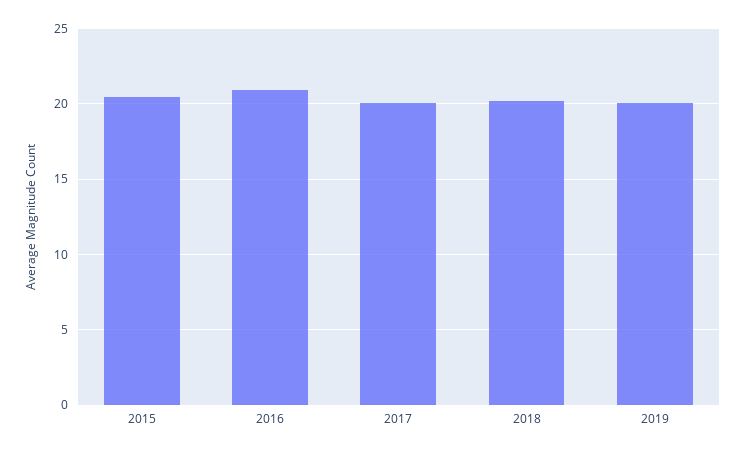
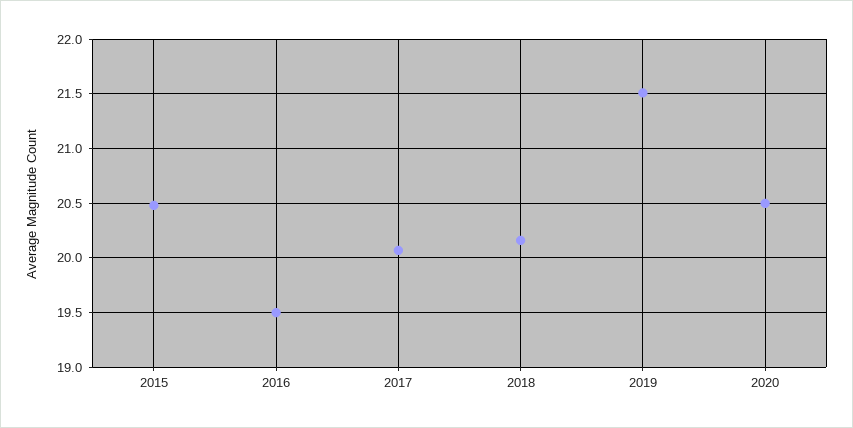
2016: 21 -> 19.5
2019: 20 -> 21.5
2020: none -> 20.5

